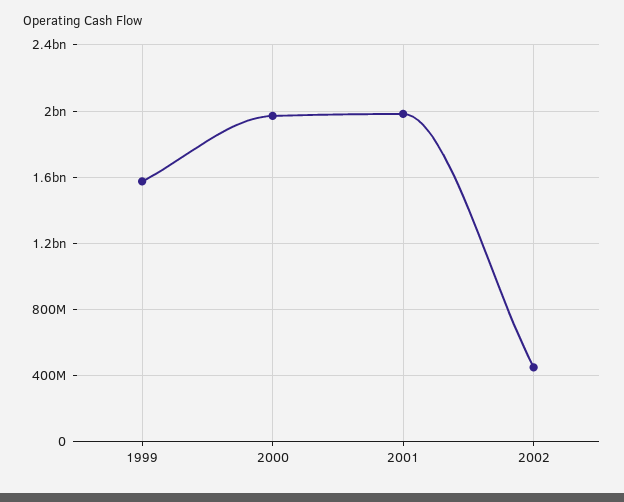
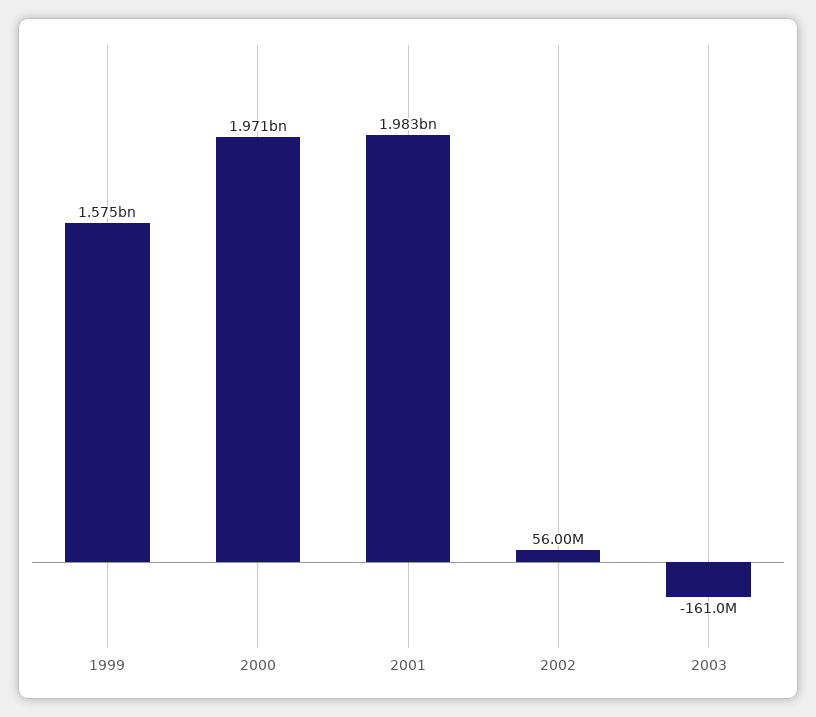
2002: 450000000 -> 56000000
2003: none -> -161000000

